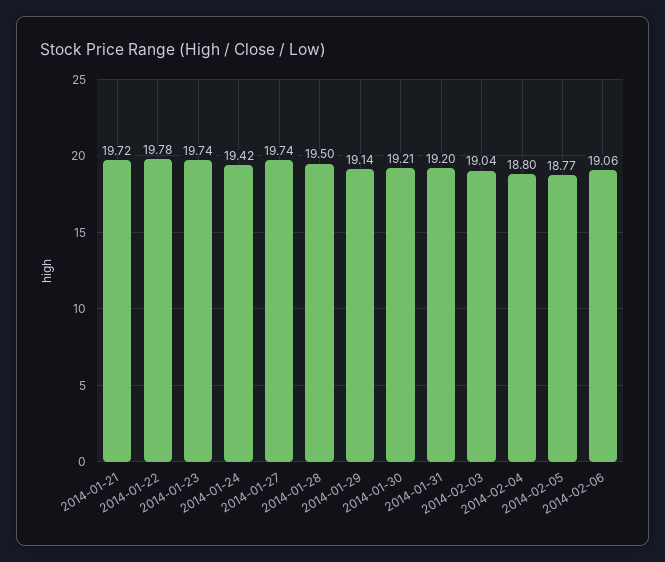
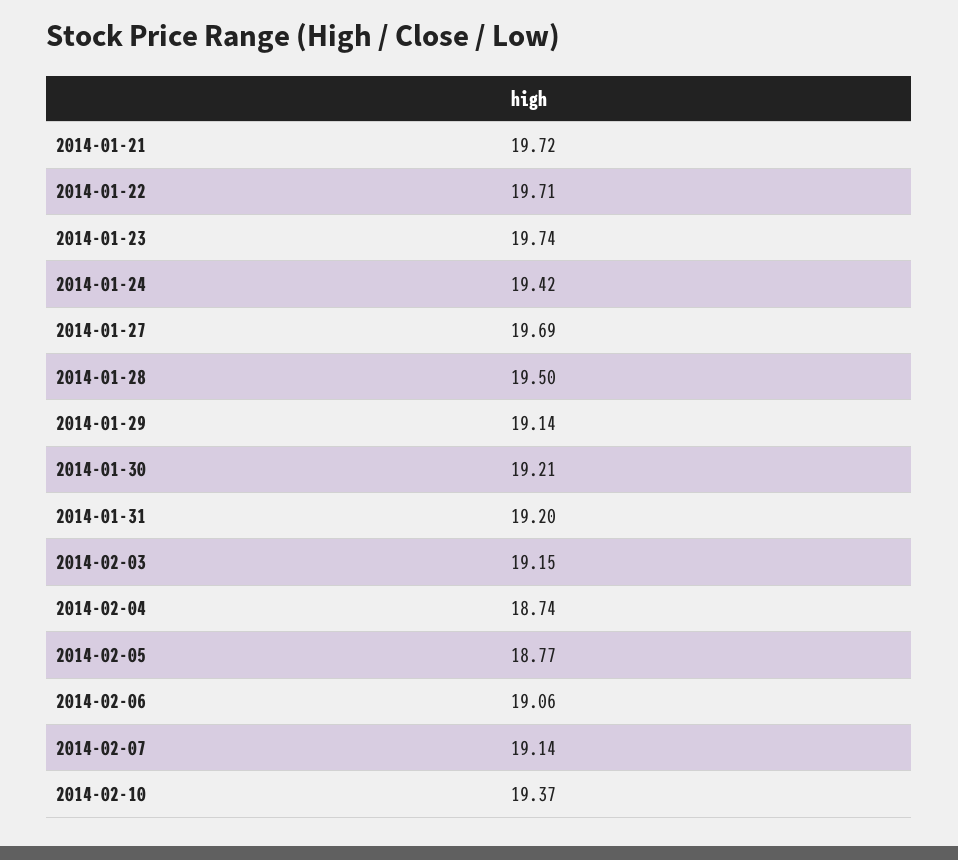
2014-01-22: 19.78 -> 19.71
2014-01-27: 19.74 -> 19.69
2014-02-03: 19.04 -> 19.15
2014-02-04: 18.8 -> 18.74
2014-02-07: none -> 19.14
2014-02-10: none -> 19.37

